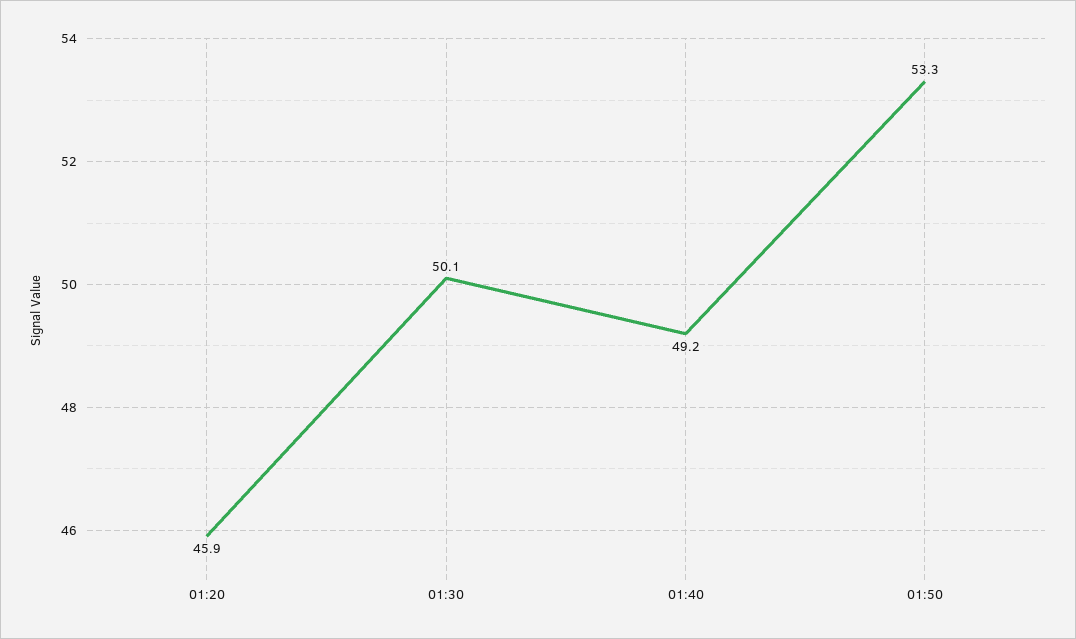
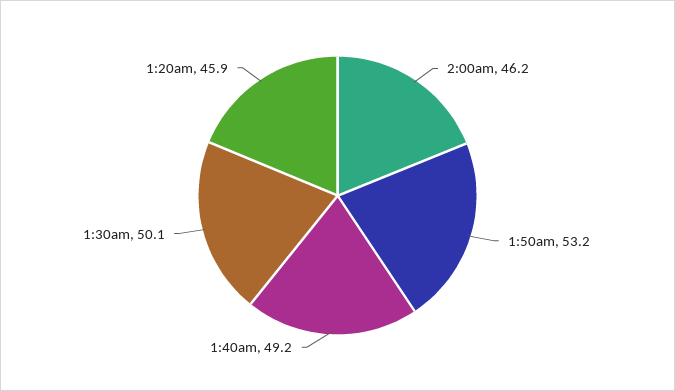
01:50: 53.3 -> 53.2
2:00am: none -> 46.2

